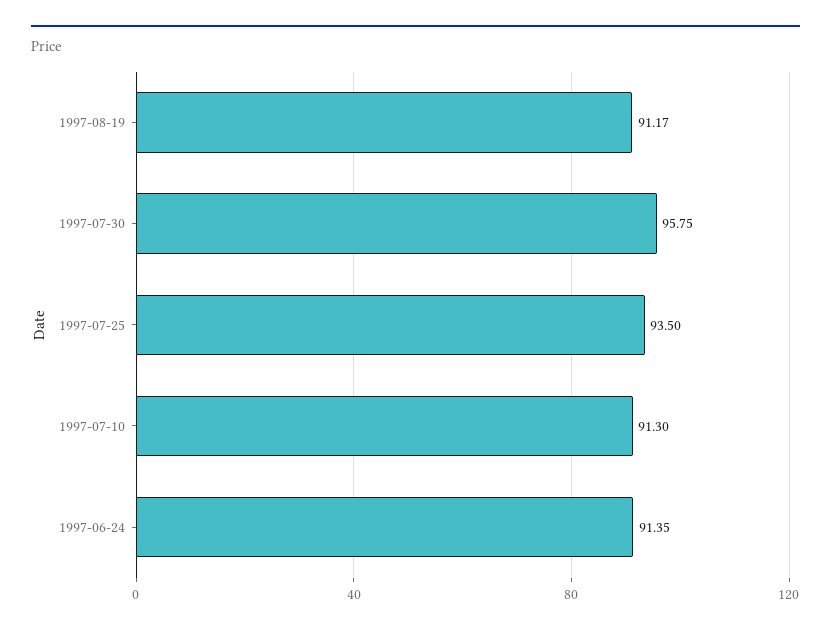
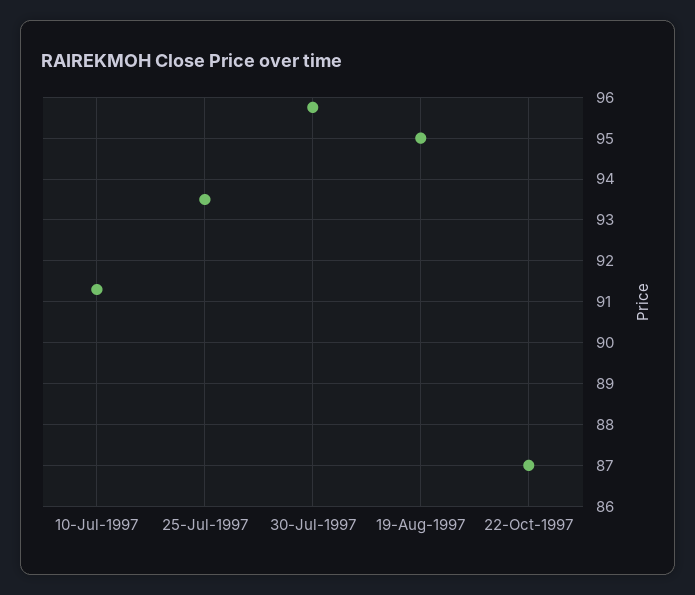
1997-08-19: 91.17 -> 95
1997-06-24: 91.35 -> none
22-Oct-1997: none -> 87

